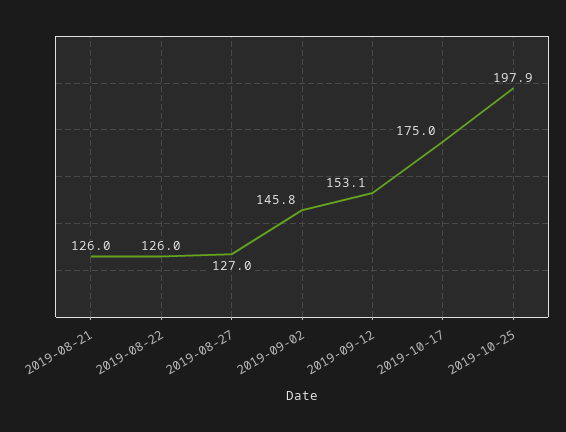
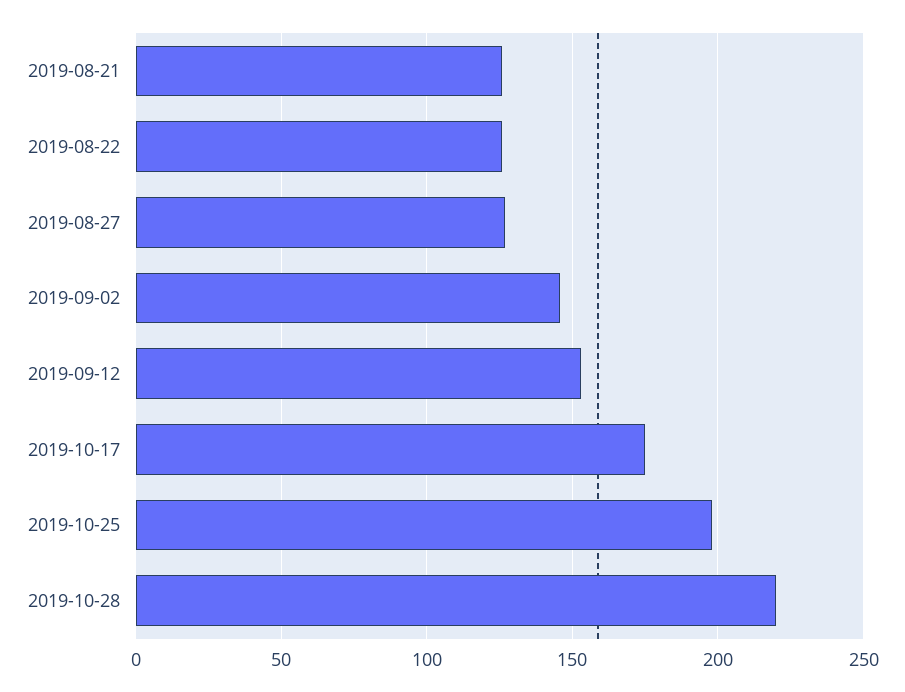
2019-10-28: none -> 220

